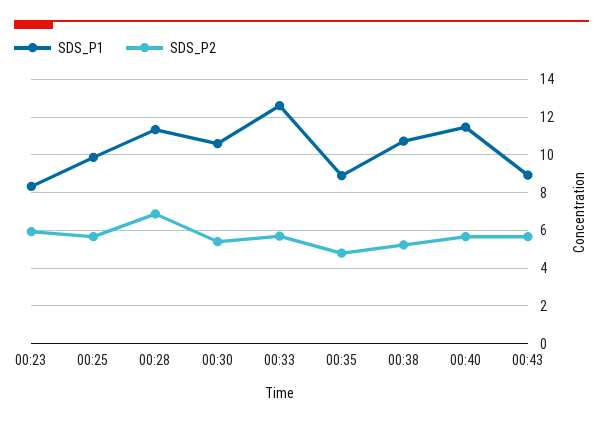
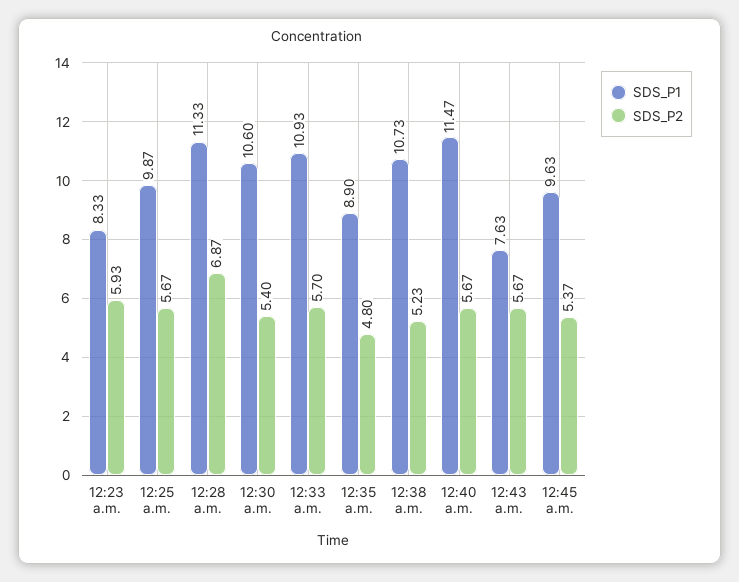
SDS_P1, 00:33: 12.5 -> 10.93
SDS_P1, 00:43: 9 -> 7.63
SDS_P1, 12:45 a.m.: none -> 9.63
SDS_P2, 12:45 a.m.: none -> 5.37

